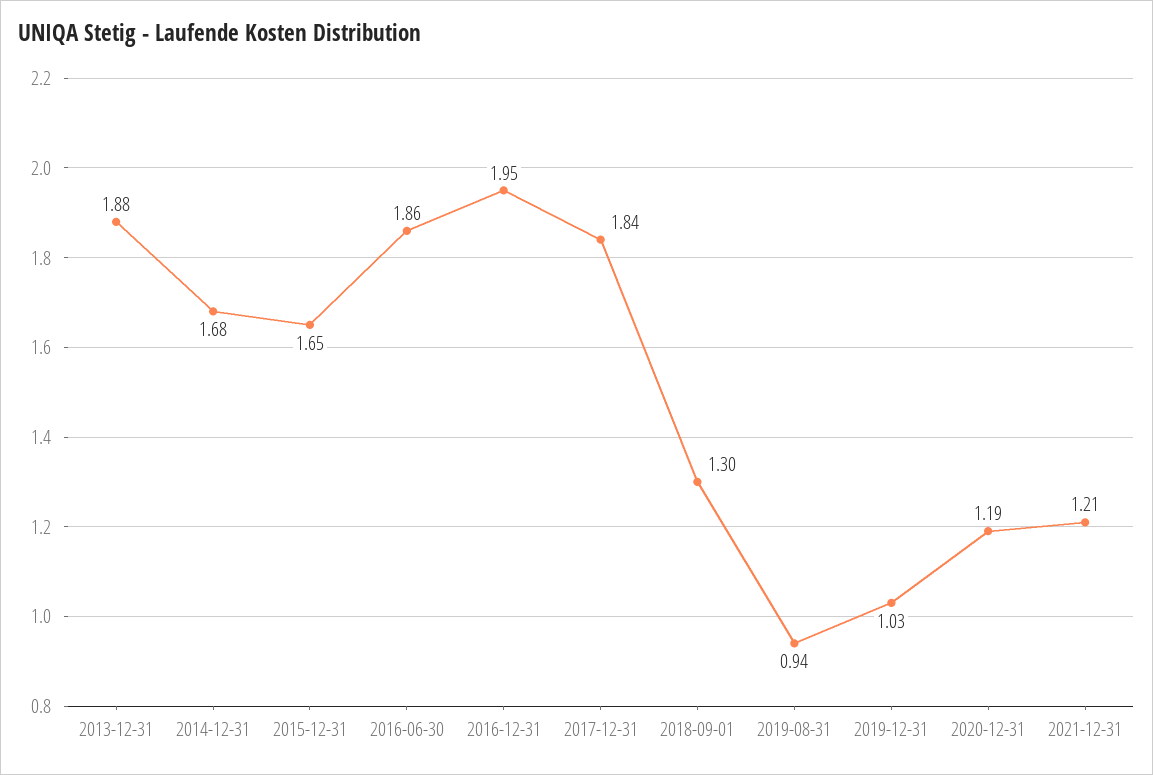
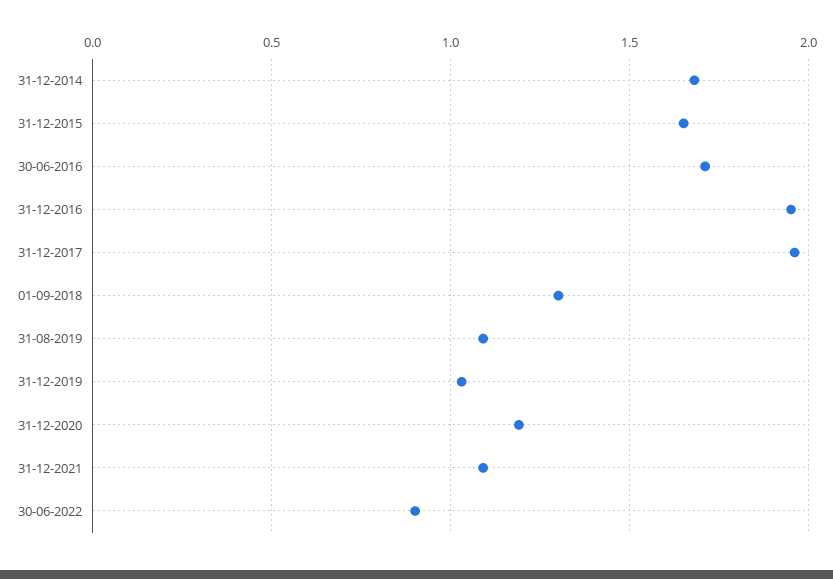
2013-12-31: 1.88 -> none
2016-06-30: 1.86 -> 1.7
2017-12-31: 1.84 -> 1.95
2019-08-31: 0.94 -> 1.1
2021-12-31: 1.21 -> 1.1
30-06-2022: none -> 0.9

